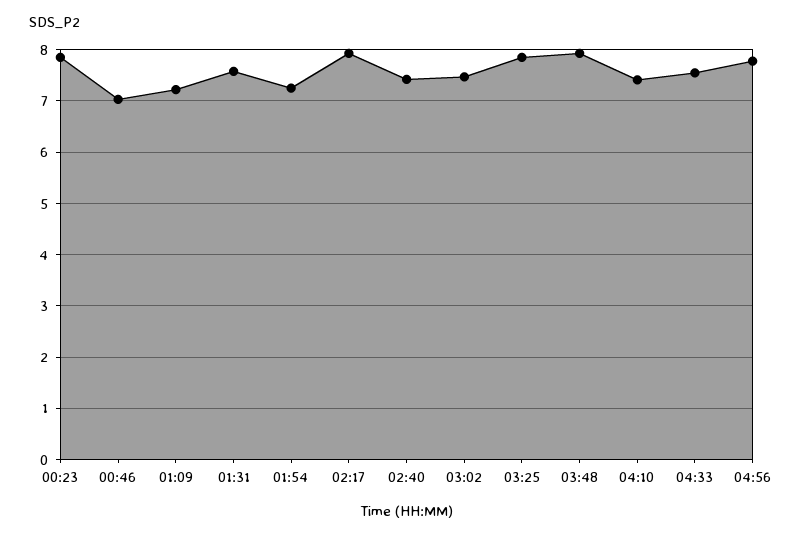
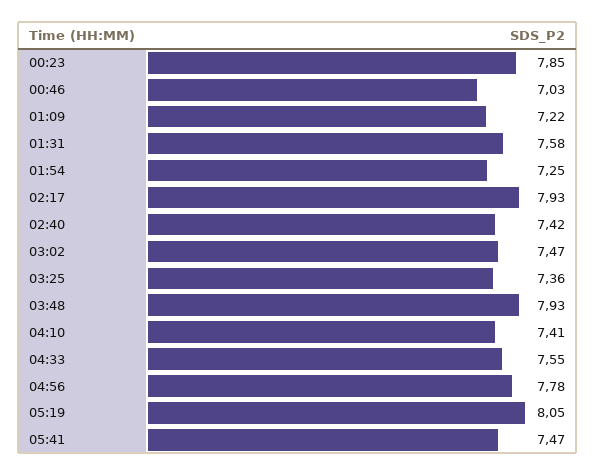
03:25: 7.8 -> 7.36
05:19: none -> 8.05
05:41: none -> 7.47

